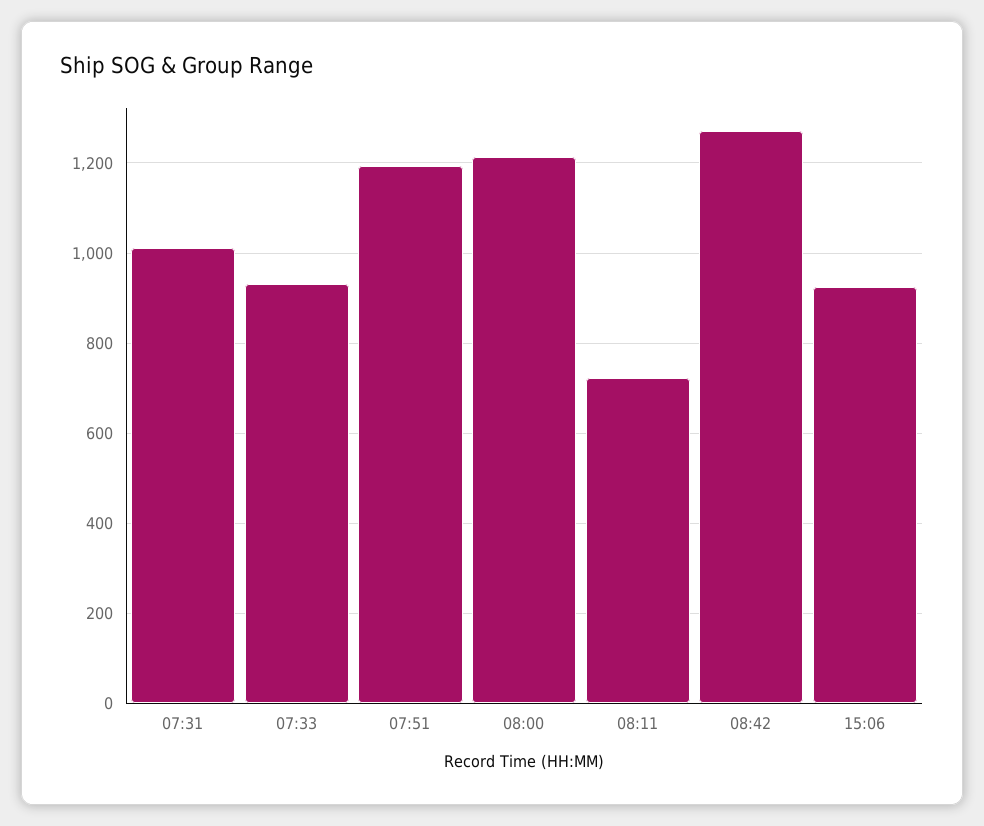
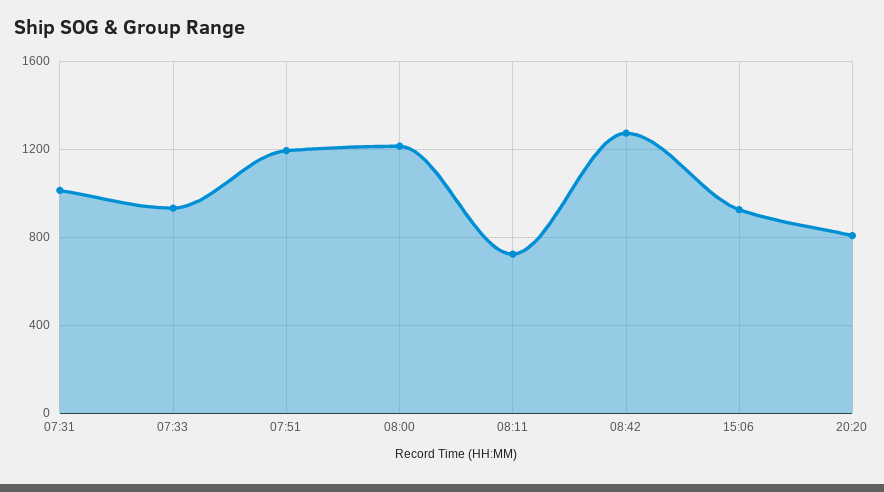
20:20: none -> 800

